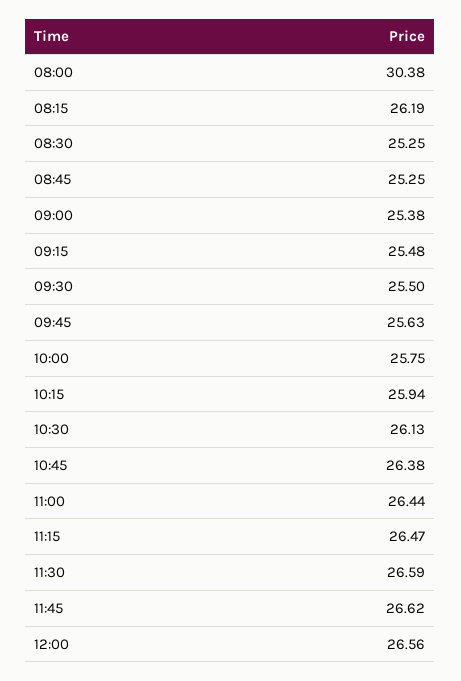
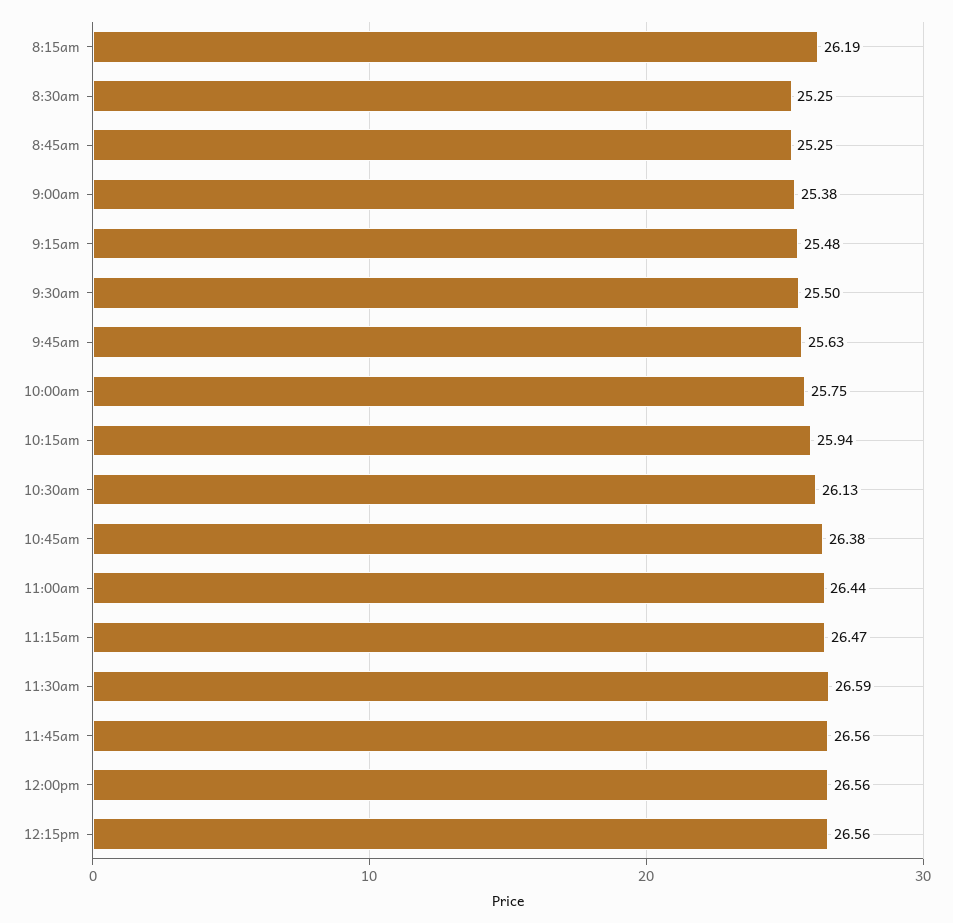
08:00: 30.38 -> none
11:45: 26.62 -> 26.56
12:15pm: none -> 26.56

